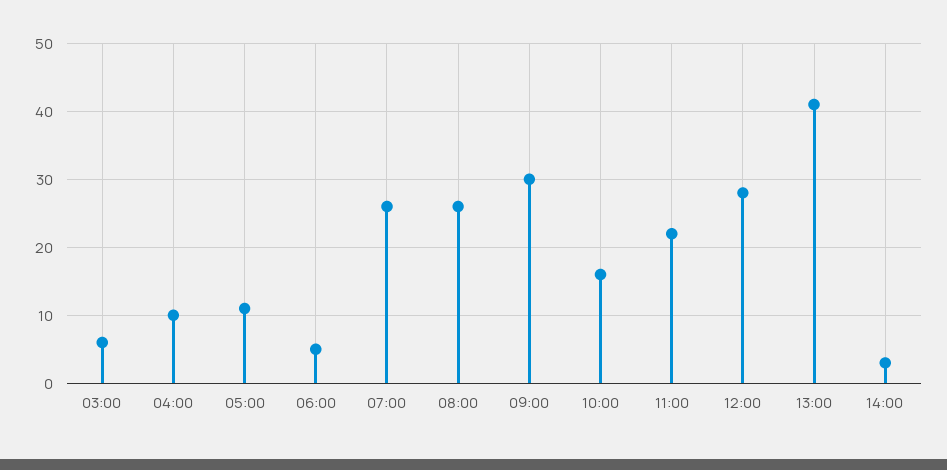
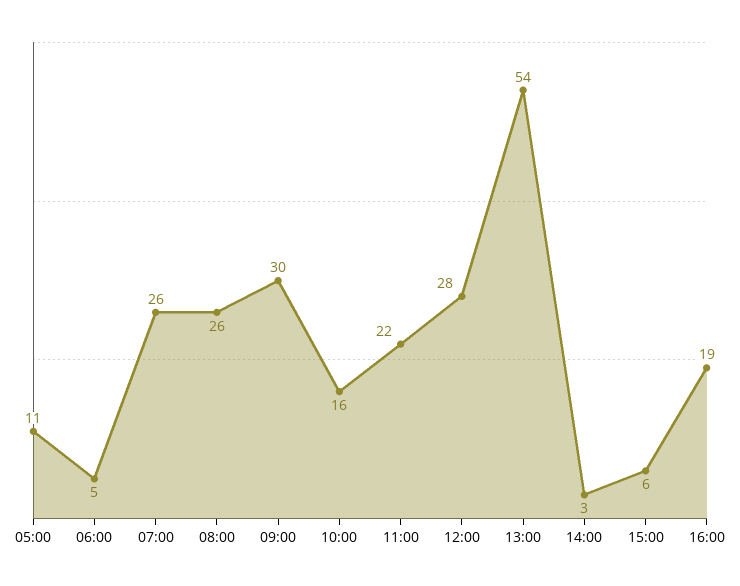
03:00: 6 -> none
04:00: 10 -> none
13:00: 41 -> 54
15:00: none -> 6
16:00: none -> 19

